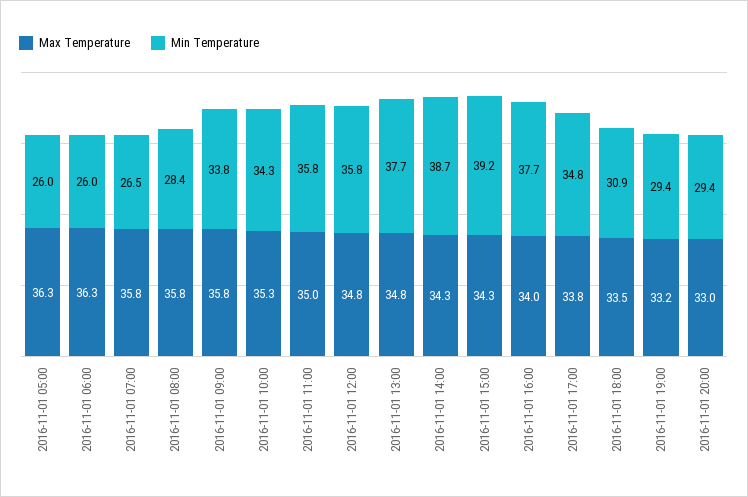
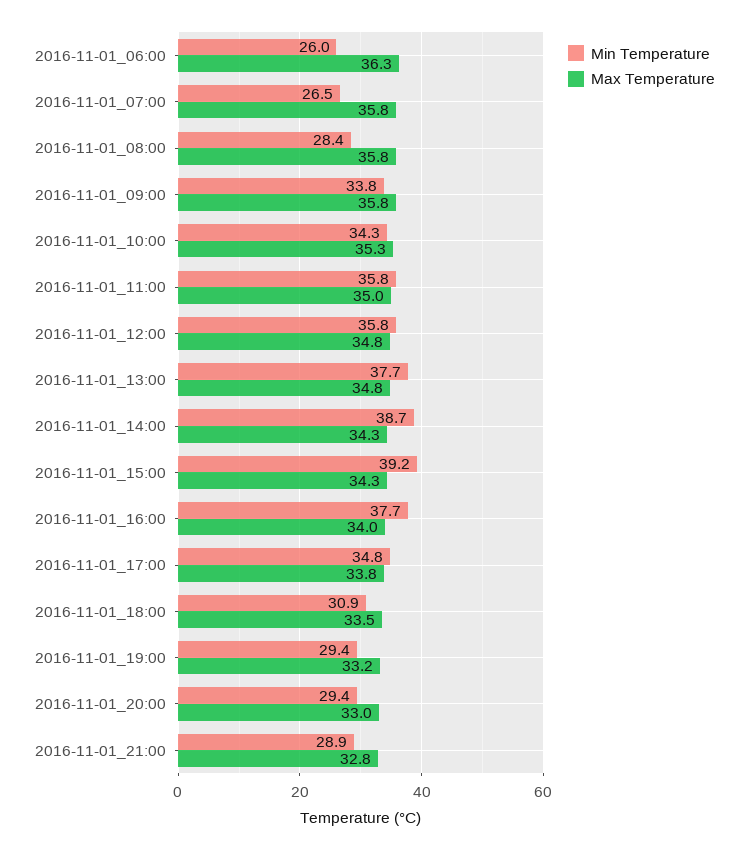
Max Temperature, 2016-11-01 05:00: 36.3 -> none
Min Temperature, 2016-11-01 05:00: 26 -> none
Min Temperature, 2016-11-01_21:00: none -> 28.9
Max Temperature, 2016-11-01_21:00: none -> 32.8

